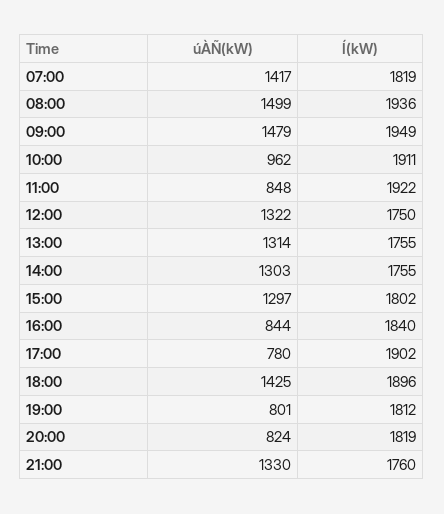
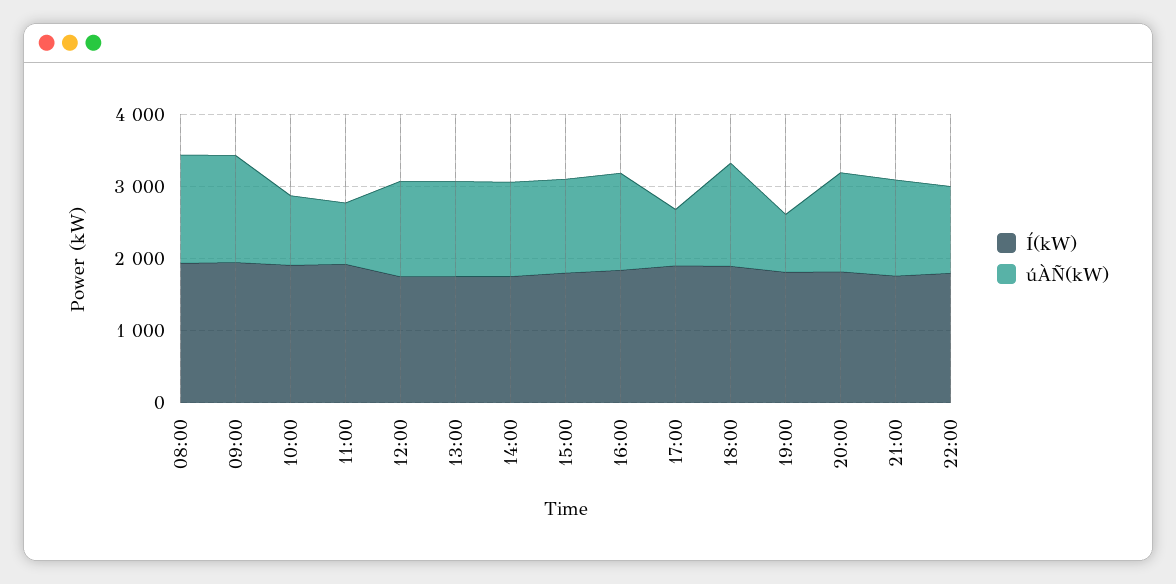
úÀÑ(kW), 07:00: 1417 -> none
Í(kW), 07:00: 1819 -> none
úÀÑ(kW), 16:00: 844 -> 1400
úÀÑ(kW), 20:00: 824 -> 1400
Í(kW), 22:00: none -> 1800
úÀÑ(kW), 22:00: none -> 1200

